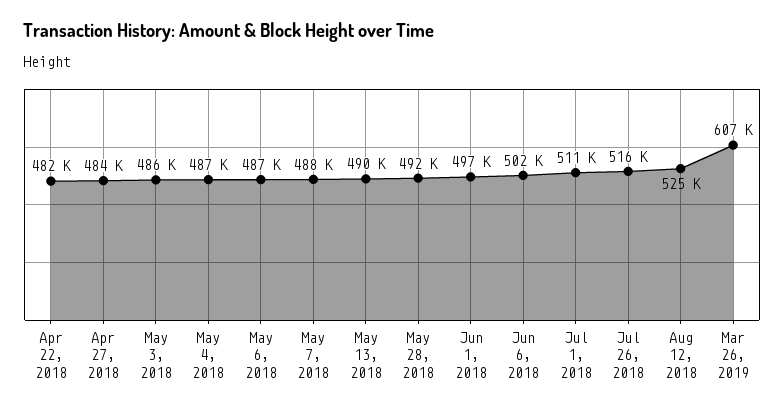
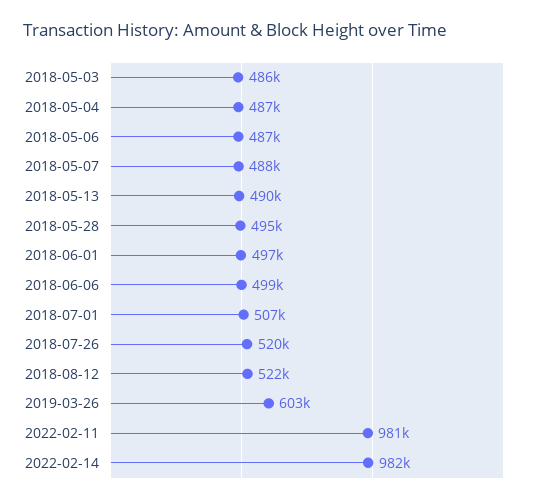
Apr 22, 2018: 482000 -> none
Apr 27, 2018: 484000 -> none
May 28, 2018: 492000 -> 495000
Jun 6, 2018: 502000 -> 499000
Jul 1, 2018: 511000 -> 507000
Jul 26, 2018: 516000 -> 520000
Aug 12, 2018: 525000 -> 522000
Mar 26, 2019: 607000 -> 603000
2022-02-11: none -> 981000
2022-02-14: none -> 982000

